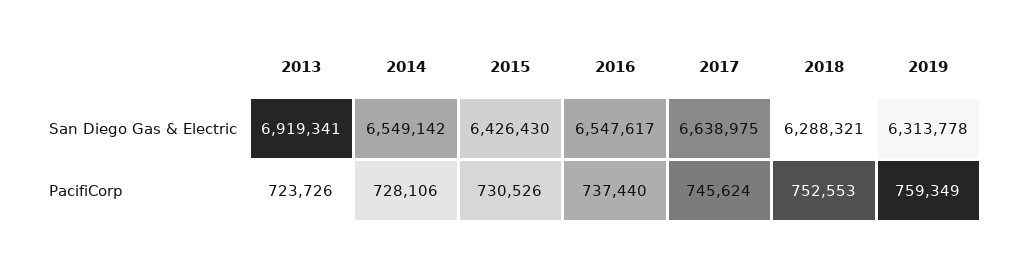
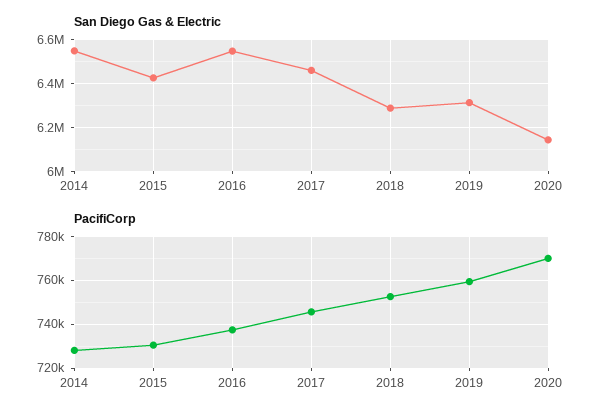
San Diego Gas & Electric, 2013: 6919341 -> none
San Diego Gas & Electric, 2017: 6638975 -> 6450000
PacifiCorp, 2013: 723726 -> none
San Diego Gas & Electric, 2020: none -> 6150000
PacifiCorp, 2020: none -> 770000

